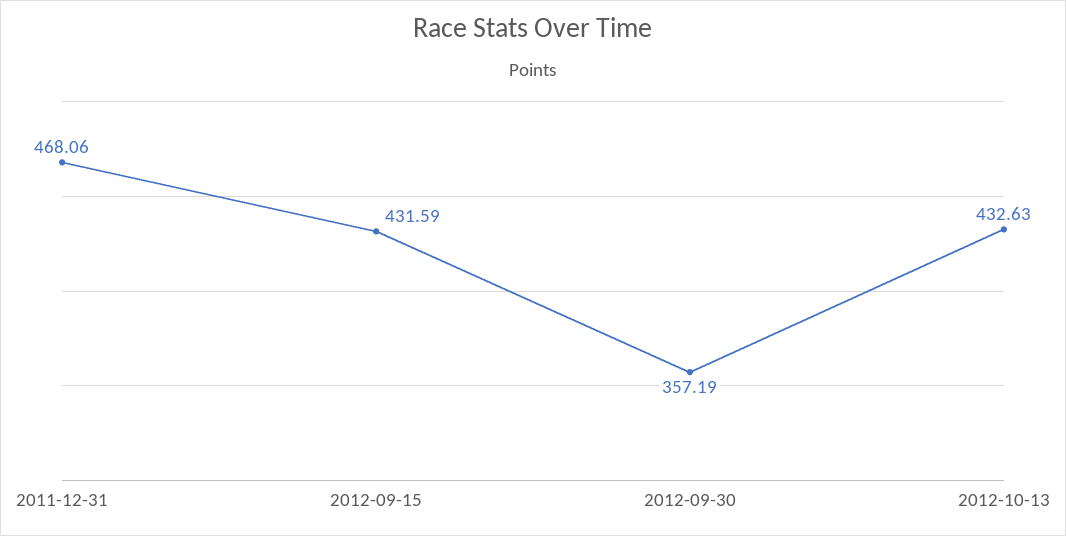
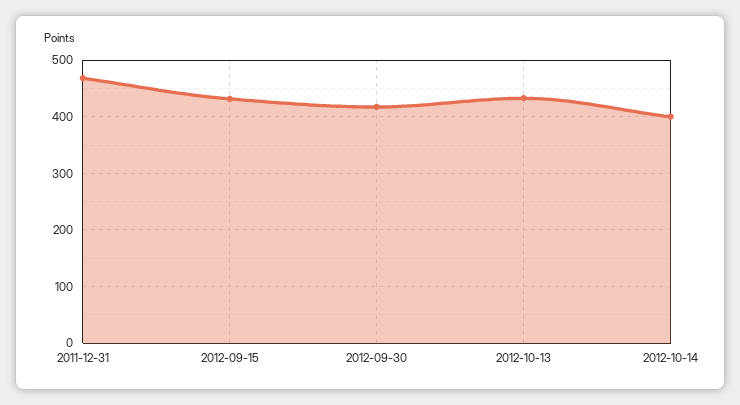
2012-09-30: 357.19 -> 420
2012-10-14: none -> 400

